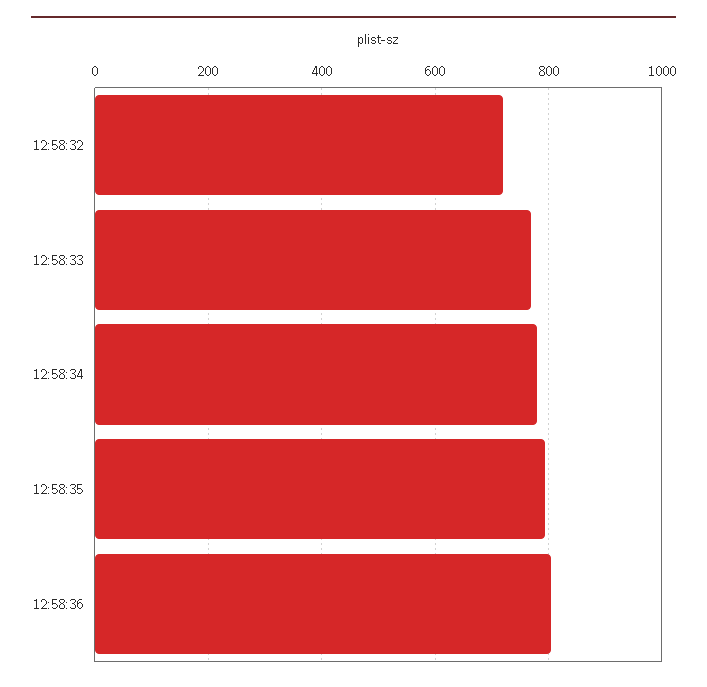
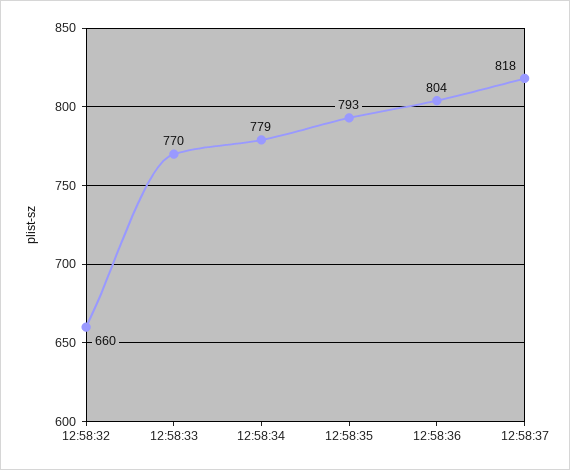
12:58:32: 720 -> 660
12:58:37: none -> 818

